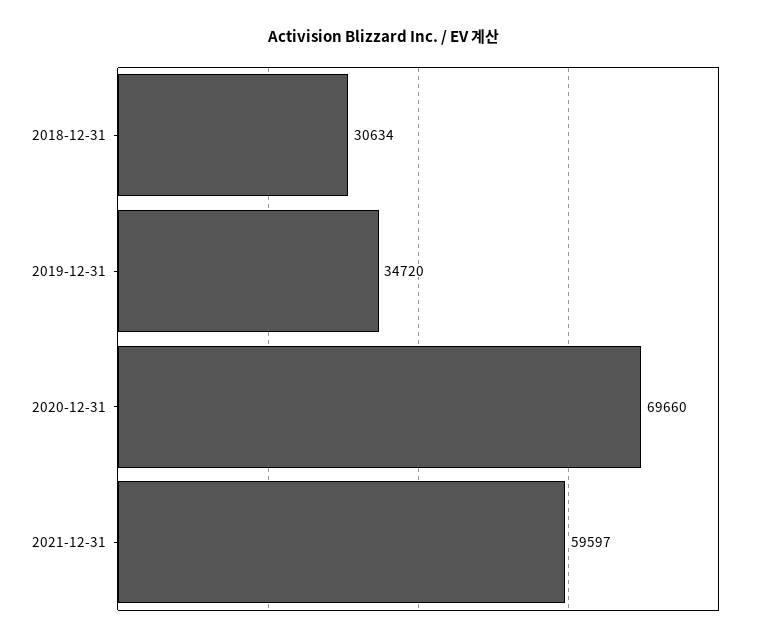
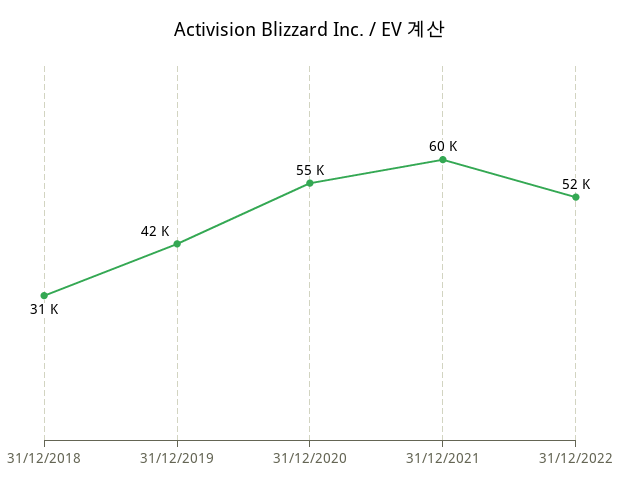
2019-12-31: 34720 -> 42000
2020-12-31: 69660 -> 55000
31/12/2022: none -> 52000

